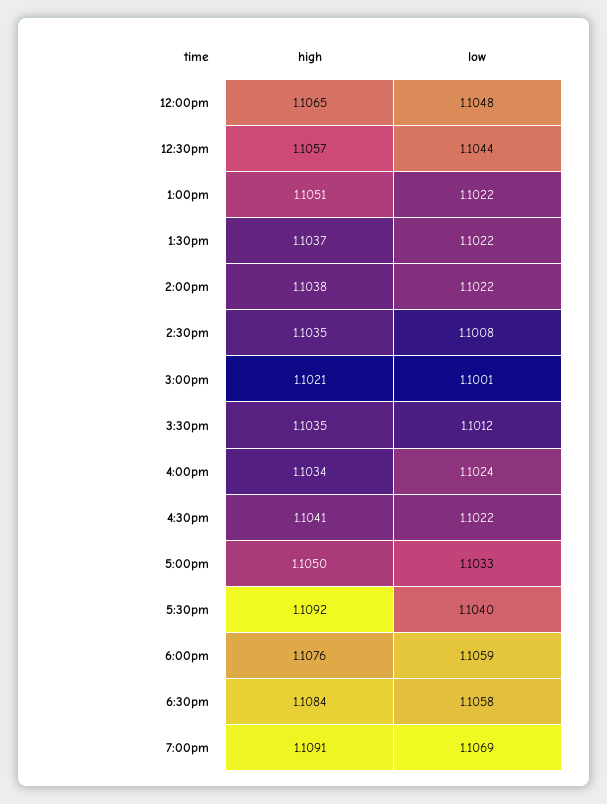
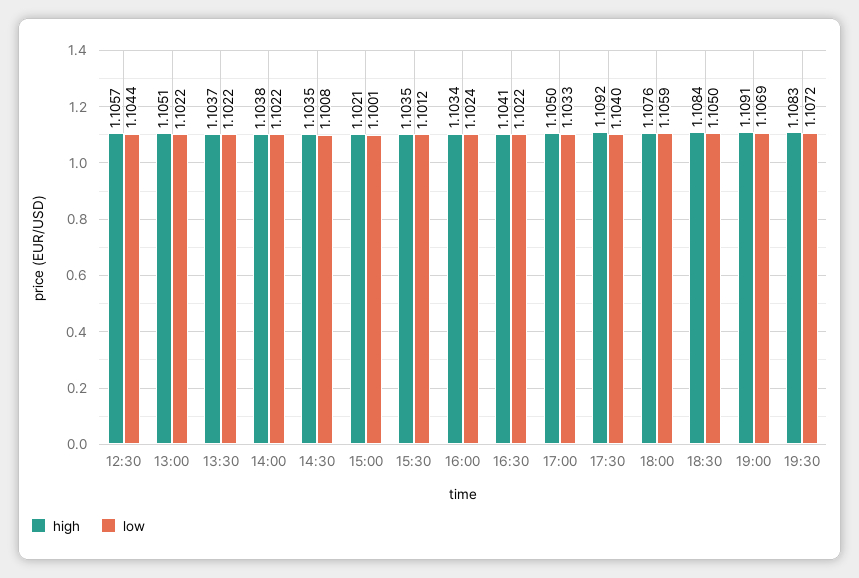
high, 12:00pm: 1.1065 -> none
low, 12:00pm: 1.1048 -> none
low, 6:30pm: 1.1058 -> 1.105
high, 19:30: none -> 1.1083
low, 19:30: none -> 1.1072

